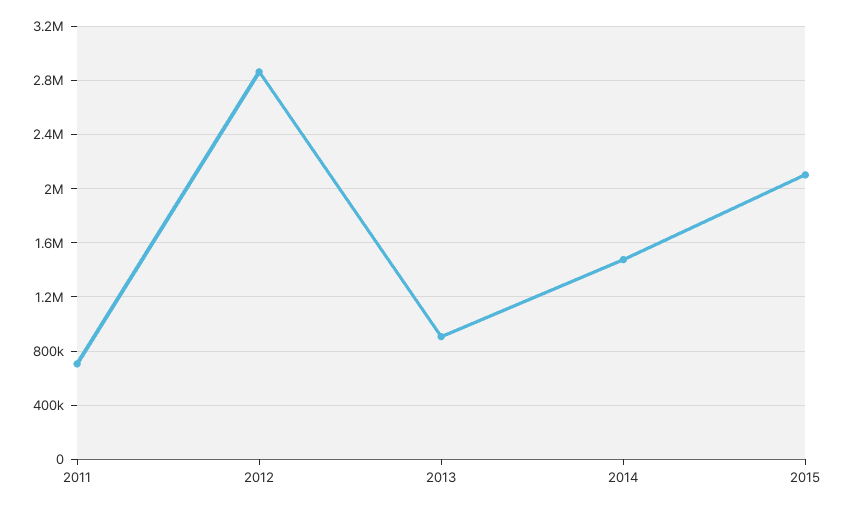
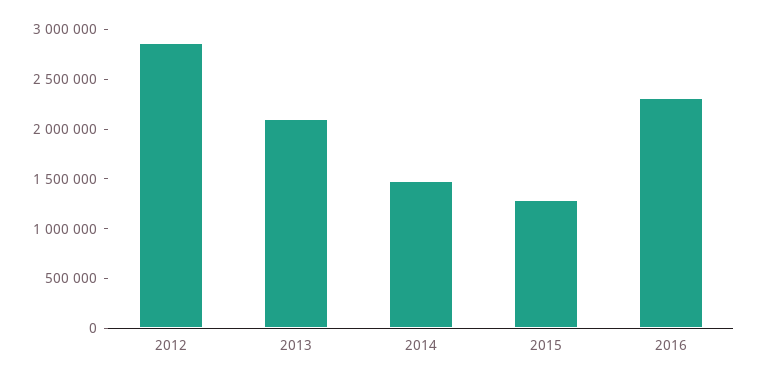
2011: 700000 -> none
2013: 900000 -> 2100000
2015: 2100000 -> 1300000
2016: none -> 2300000

